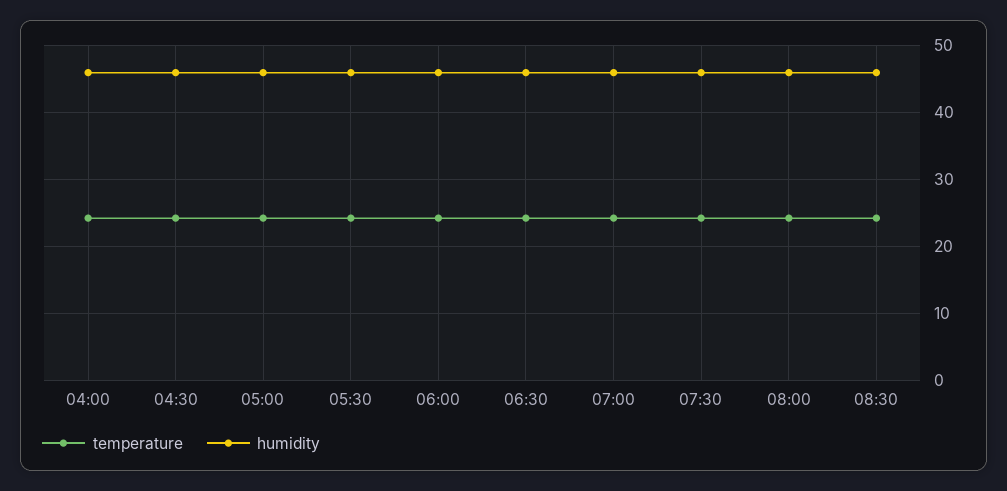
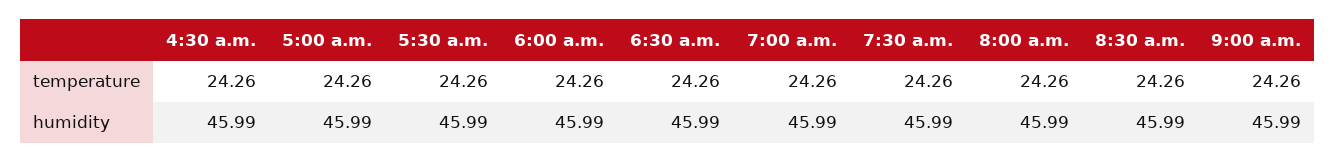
temperature, 04:00: 24 -> none
humidity, 04:00: 46 -> none
temperature, 9:00 a.m.: none -> 24.26
humidity, 9:00 a.m.: none -> 45.99

